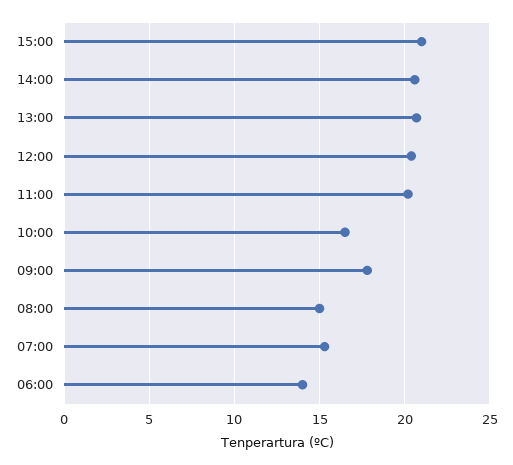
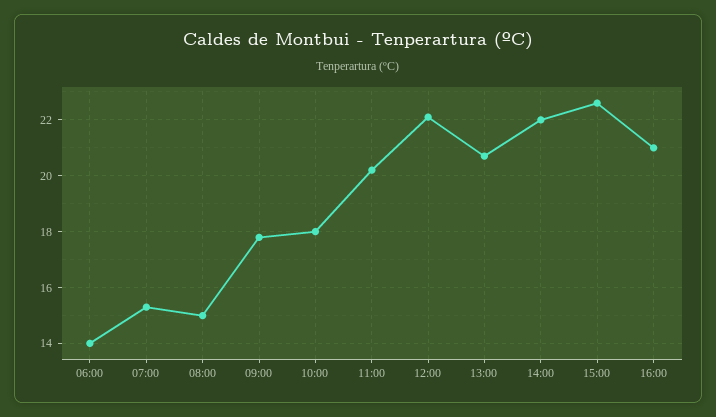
15:00: 21 -> 22.5
14:00: 20.5 -> 22
12:00: 20.5 -> 22
10:00: 16.5 -> 18
16:00: none -> 21

